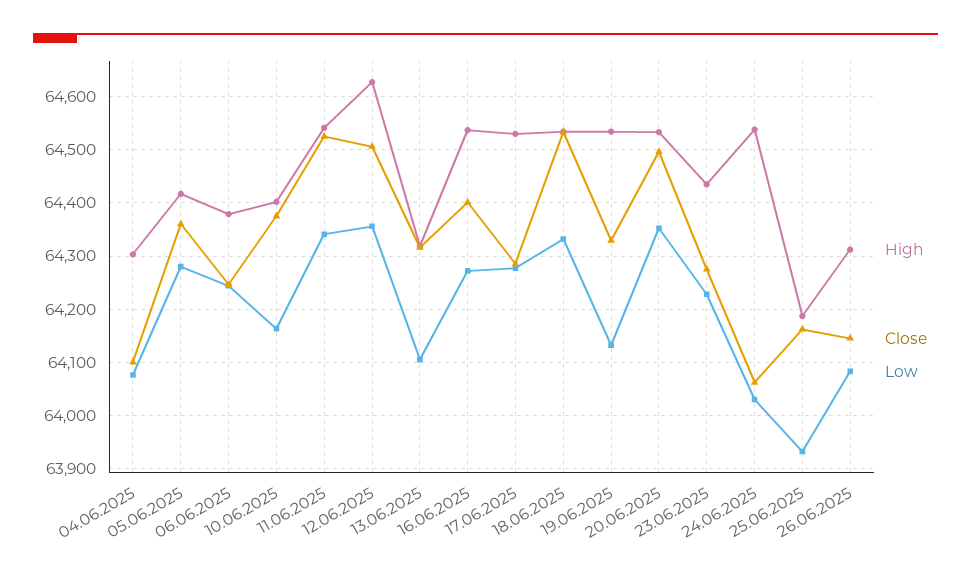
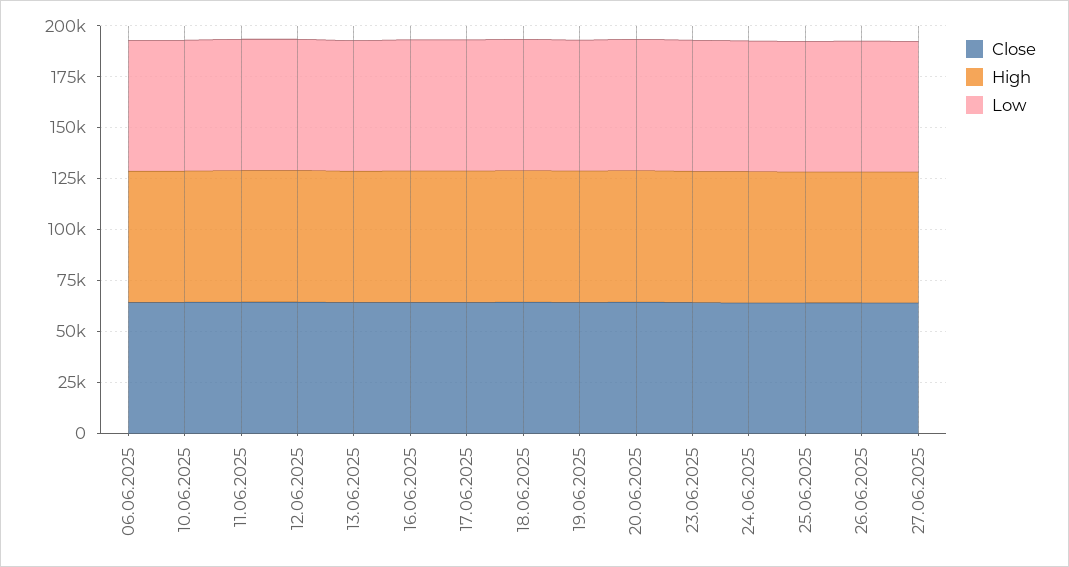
High, 04.06.2025: 64300 -> none
Close, 04.06.2025: 64100 -> none
Low, 04.06.2025: 64080 -> none
High, 05.06.2025: 64420 -> none
Close, 05.06.2025: 64360 -> none
Low, 05.06.2025: 64280 -> none
Close, 27.06.2025: none -> 65000
High, 27.06.2025: none -> 65000
Low, 27.06.2025: none -> 65000

